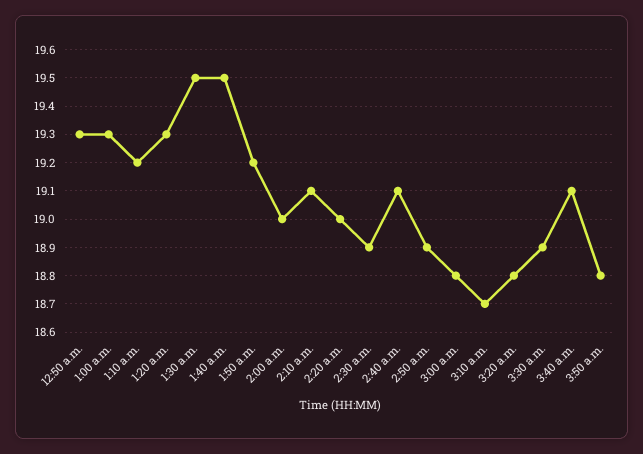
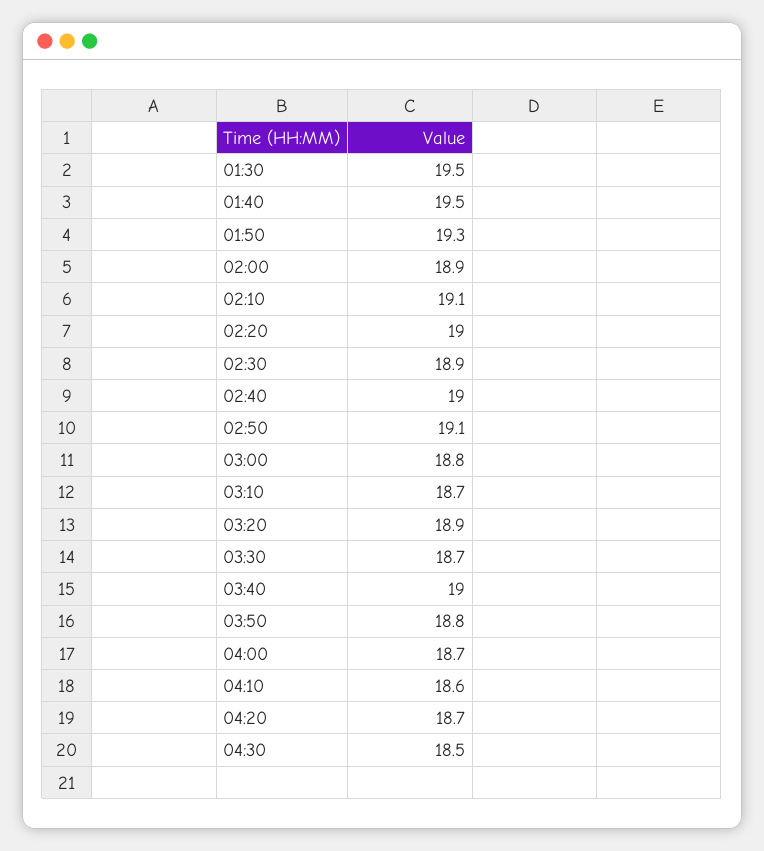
12:50 a.m.: 19.3 -> none
1:00 a.m.: 19.3 -> none
1:10 a.m.: 19.2 -> none
1:20 a.m.: 19.3 -> none
1:50 a.m.: 19.2 -> 19.3
2:00 a.m.: 19 -> 18.9
2:40 a.m.: 19.1 -> 19
2:50 a.m.: 18.9 -> 19.1
3:20 a.m.: 18.8 -> 18.9
3:30 a.m.: 18.9 -> 18.7
3:40 a.m.: 19.1 -> 19
04:00: none -> 18.7
04:10: none -> 18.6
04:20: none -> 18.7
04:30: none -> 18.5

